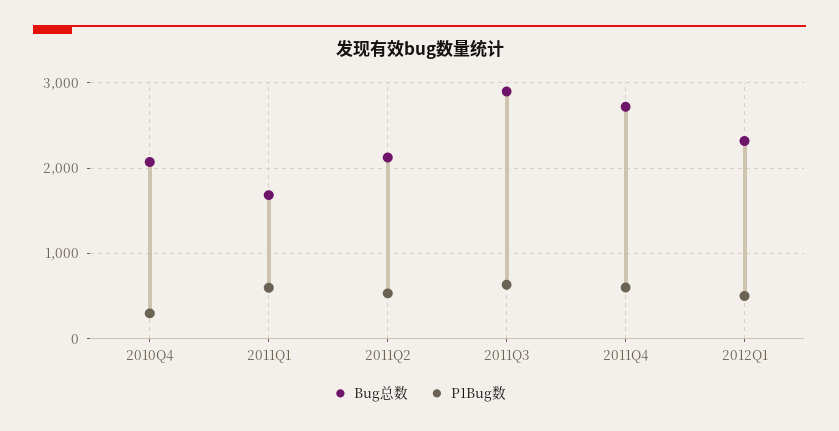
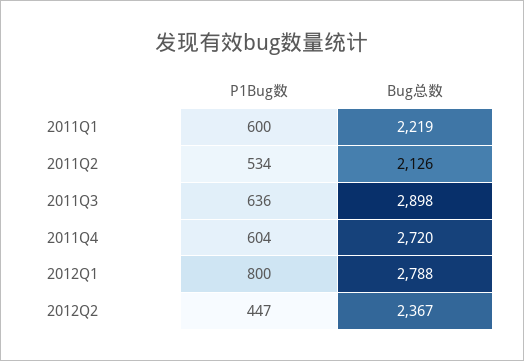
Bug总数, 2010Q4: 2100 -> none
P1Bug数, 2010Q4: 300 -> none
Bug总数, 2011Q1: 1700 -> 2219
Bug总数, 2012Q1: 2300 -> 2788
P1Bug数, 2012Q1: 500 -> 800
P1Bug数, 2012Q2: none -> 447
Bug总数, 2012Q2: none -> 2367

